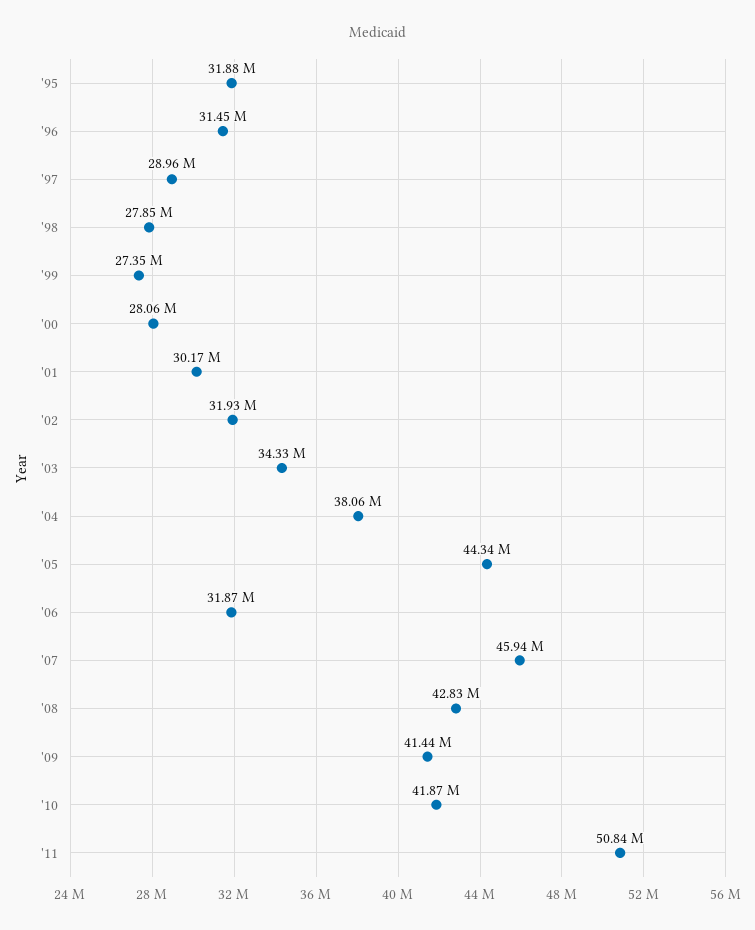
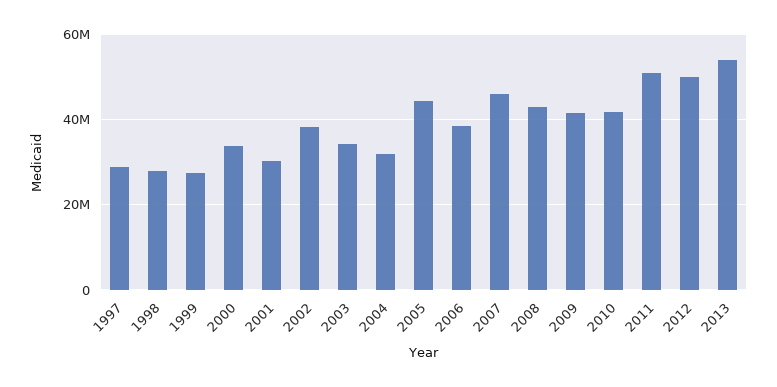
'95: 31880000 -> none
'96: 31450000 -> none
'00: 28060000 -> 34000000
'02: 31930000 -> 38000000
'04: 38060000 -> 32000000
'06: 31870000 -> 38000000
2012: none -> 50000000
2013: none -> 54000000

